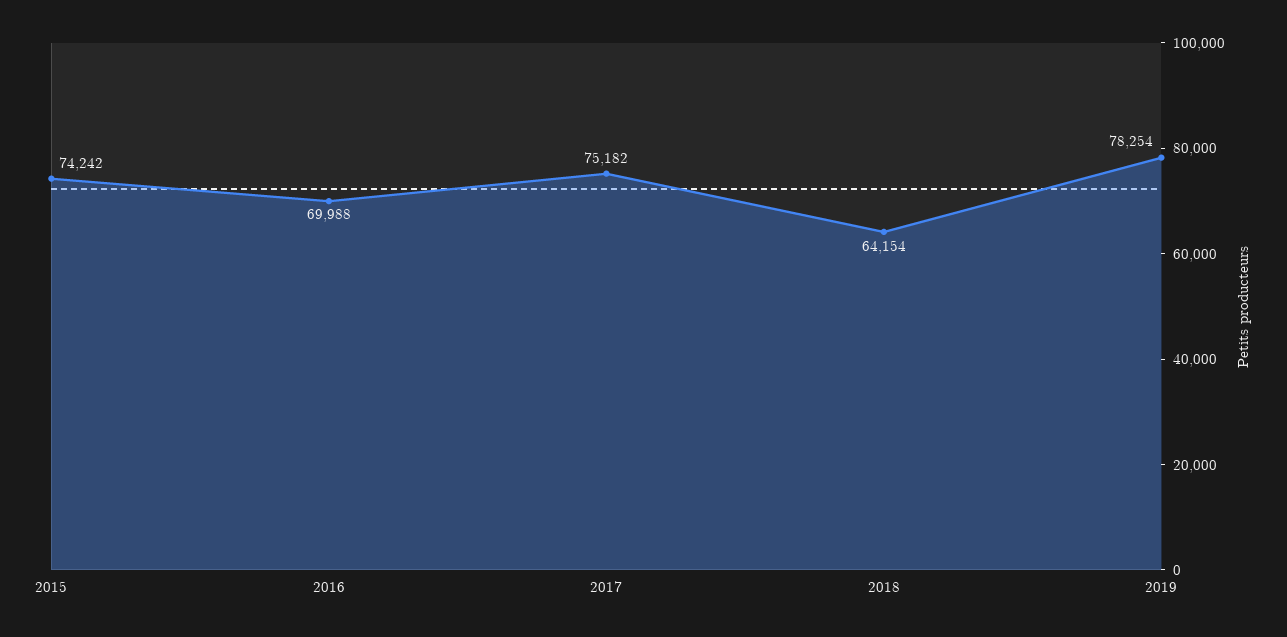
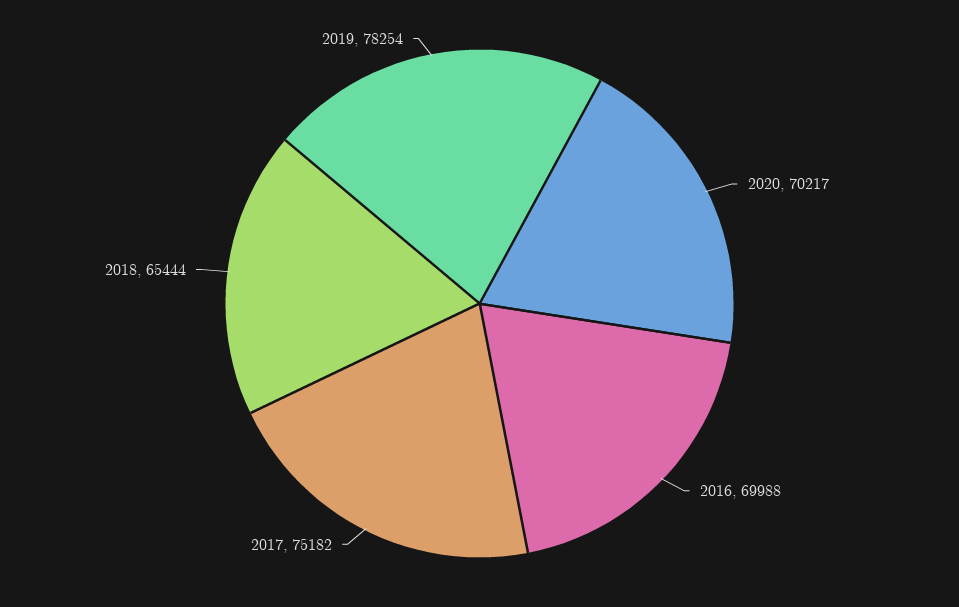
2015: 74242 -> none
2018: 64154 -> 65444
2020: none -> 70217

